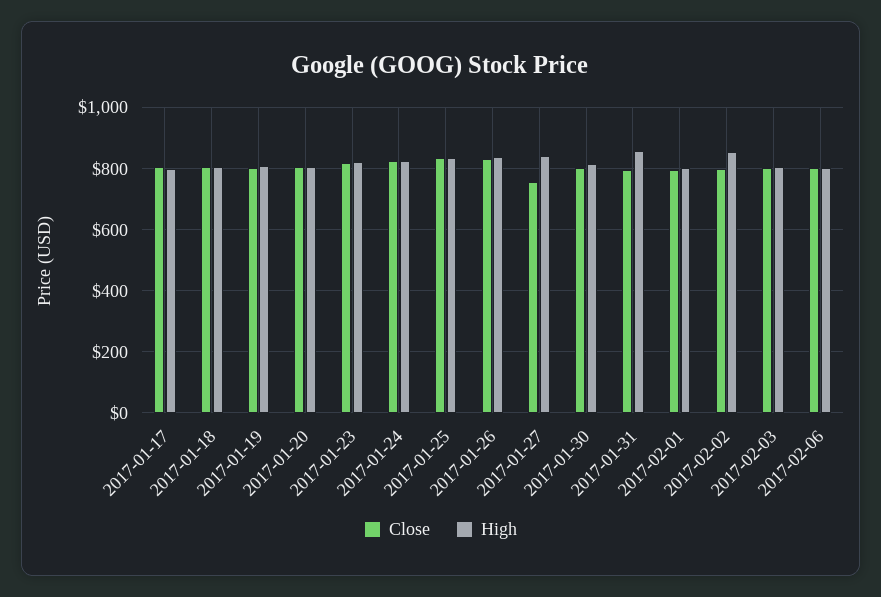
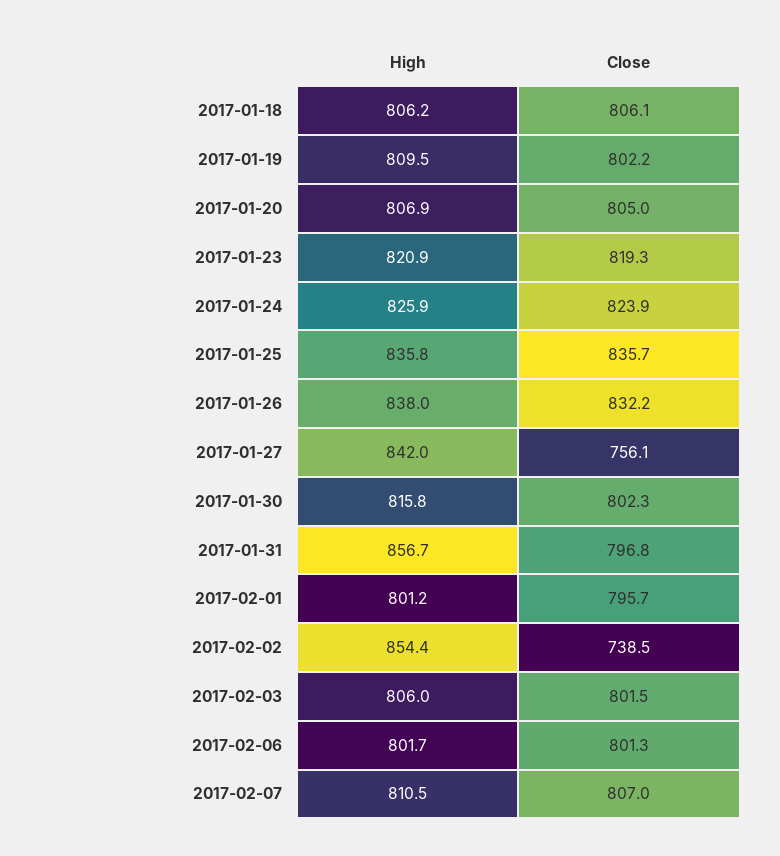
Close, 2017-01-17: 800 -> none
High, 2017-01-17: 800 -> none
Close, 2017-02-02: 800 -> 738.5
High, 2017-02-07: none -> 810.5
Close, 2017-02-07: none -> 807

